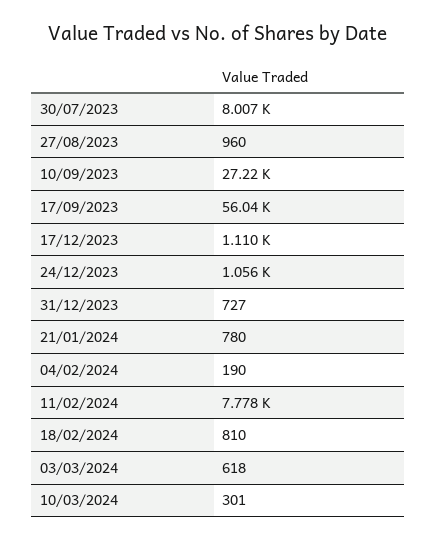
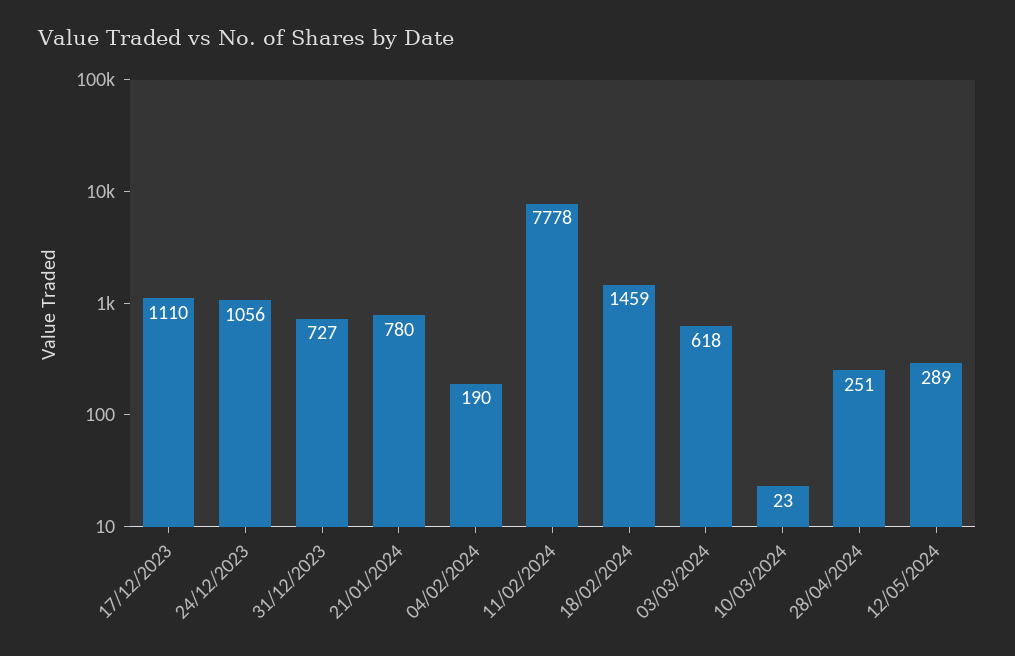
30/07/2023: 8007 -> none
27/08/2023: 960 -> none
10/09/2023: 27220 -> none
17/09/2023: 56040 -> none
18/02/2024: 810 -> 1459
10/03/2024: 301 -> 23
28/04/2024: none -> 251
12/05/2024: none -> 289

